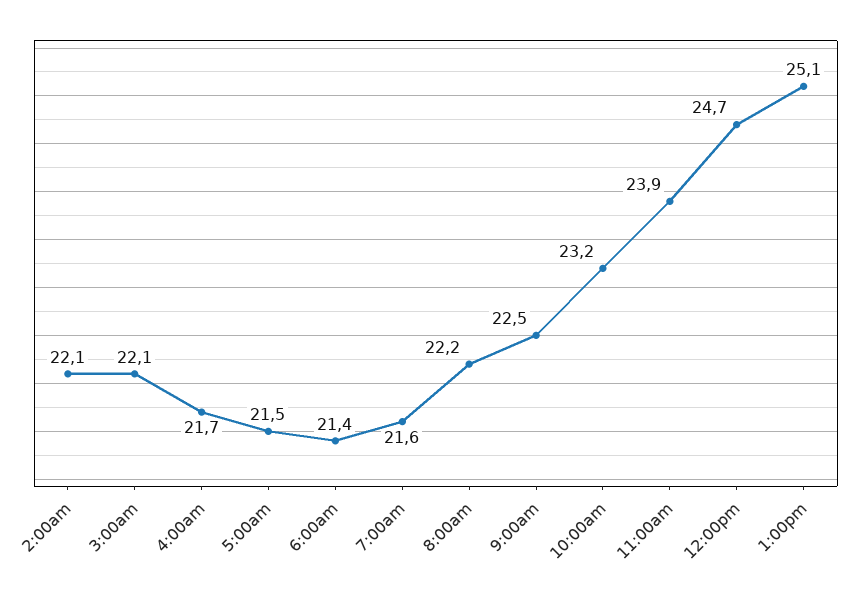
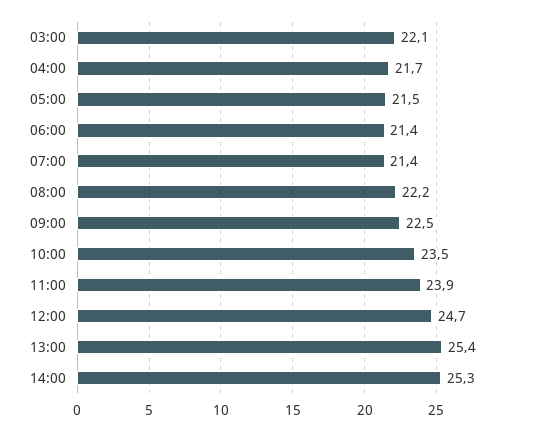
2:00am: 22.1 -> none
7:00am: 21.6 -> 21.4
10:00am: 23.2 -> 23.5
1:00pm: 25.1 -> 25.4
14:00: none -> 25.3

